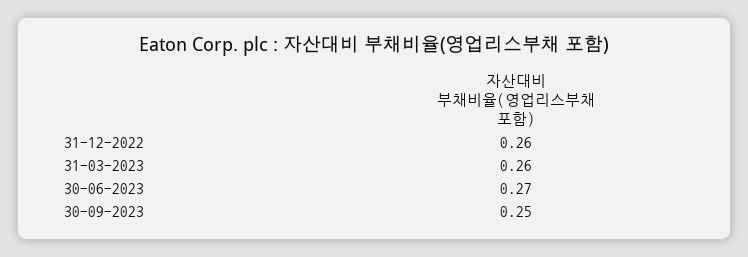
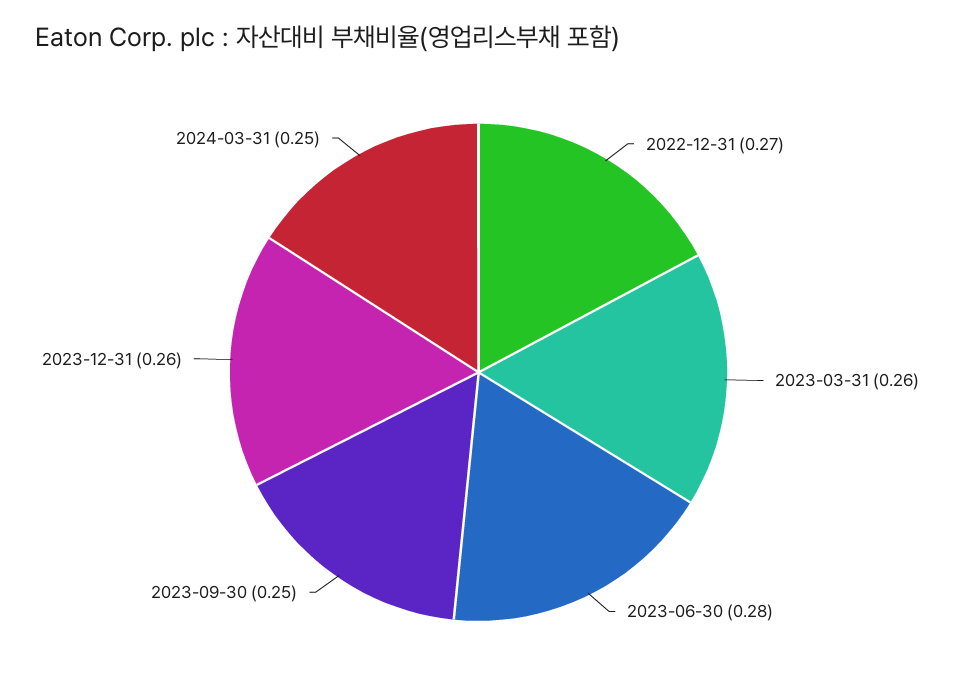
31-12-2022: 0.26 -> 0.27
30-06-2023: 0.27 -> 0.28
2023-12-31: none -> 0.26
2024-03-31: none -> 0.25

